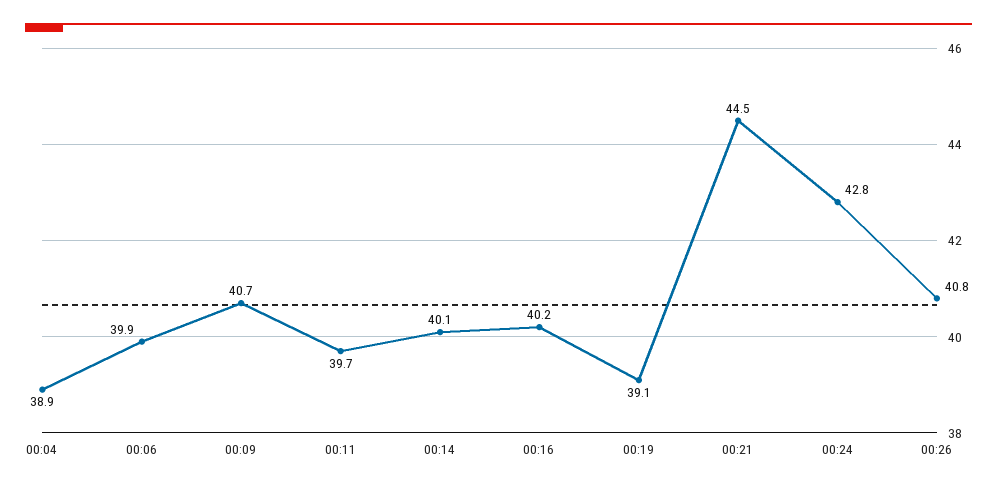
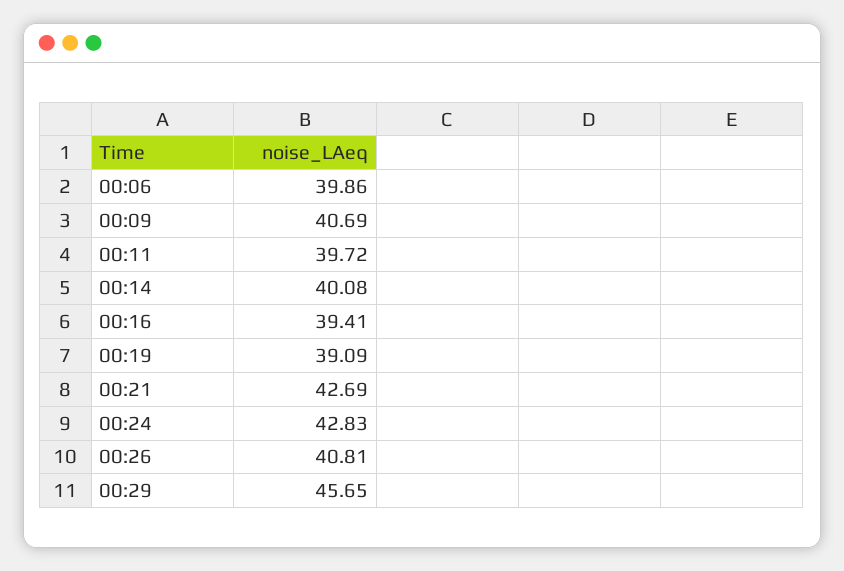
00:04: 38.9 -> none
00:16: 40.2 -> 39.41
00:21: 44.5 -> 42.69
00:29: none -> 45.65

